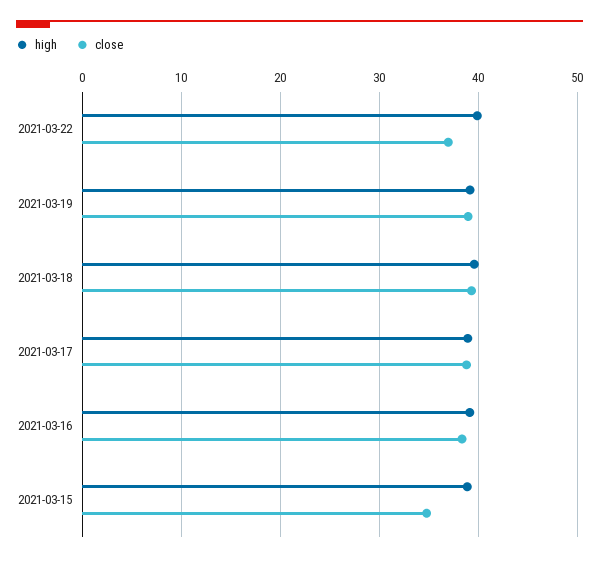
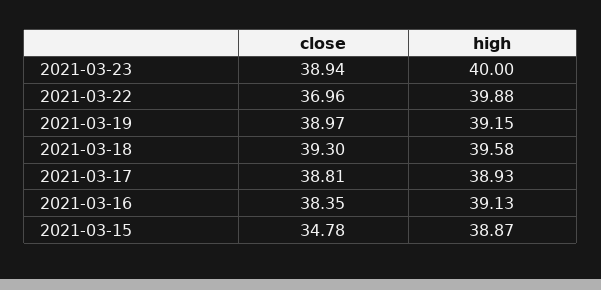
close, 2021-03-23: none -> 38.94
high, 2021-03-23: none -> 40

